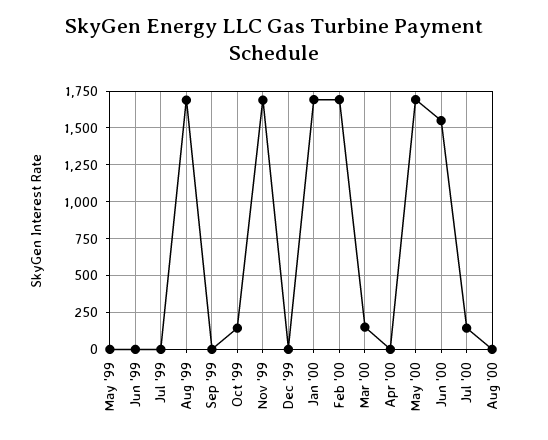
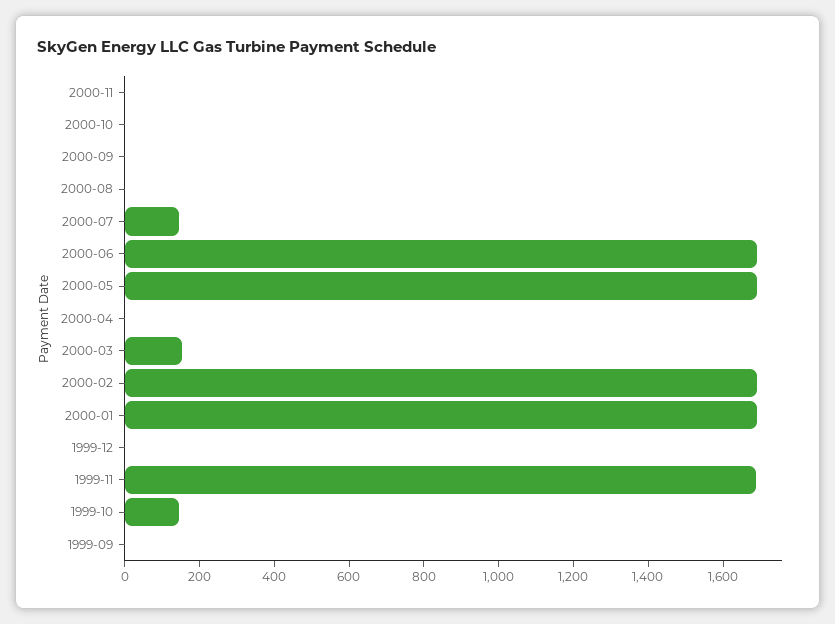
May '99: 0 -> none
Jun '99: 0 -> none
Jul '99: 0 -> none
Aug '99: 1700 -> none
Jun '00: 1550 -> 1700
2000-11: none -> 0
2000-10: none -> 0
2000-09: none -> 0

